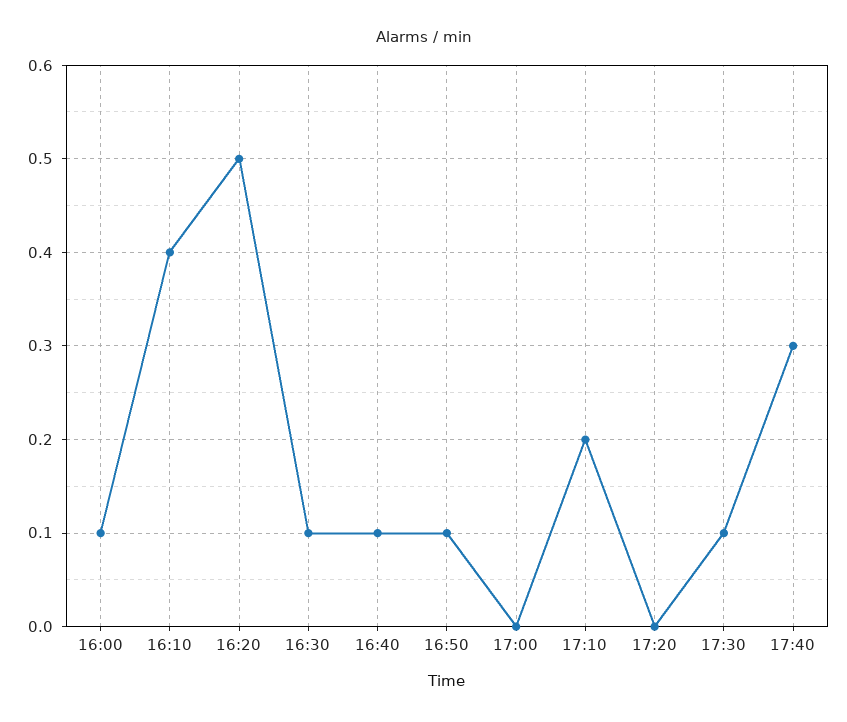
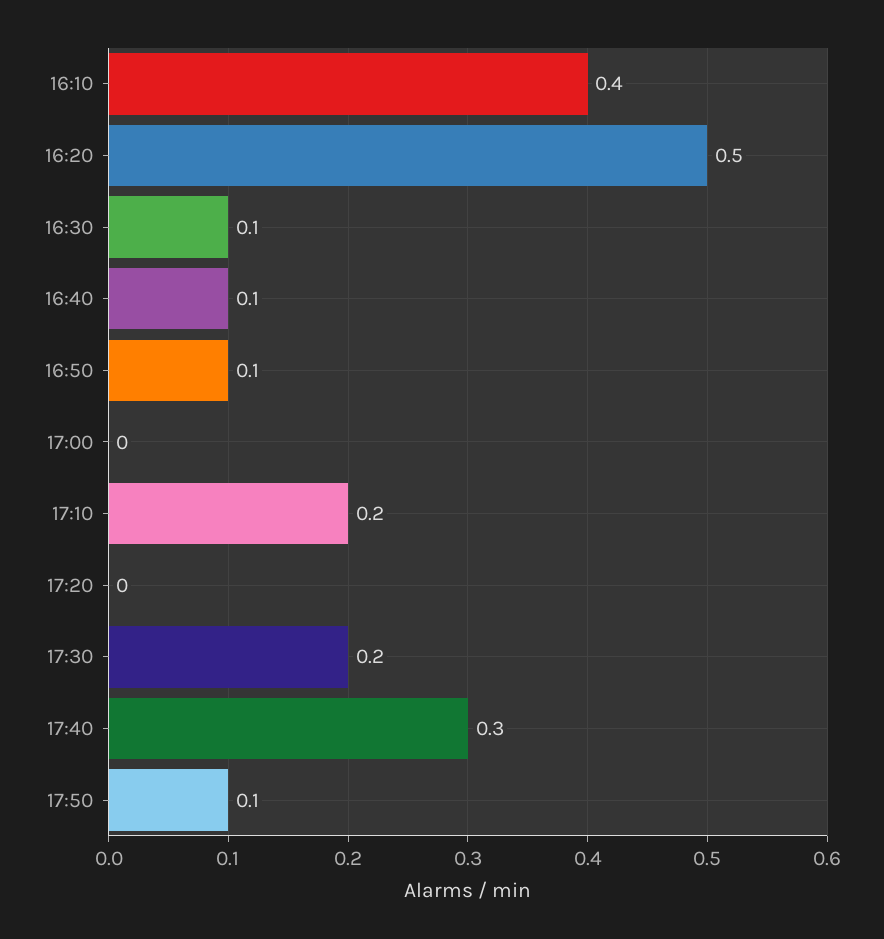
16:00: 0.1 -> none
17:30: 0.1 -> 0.2
17:50: none -> 0.1

